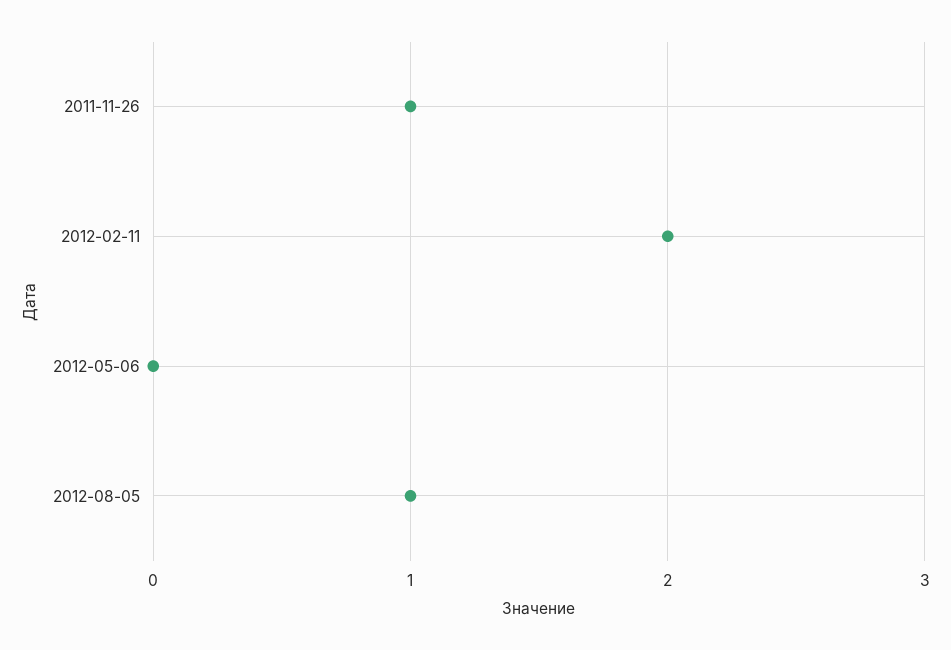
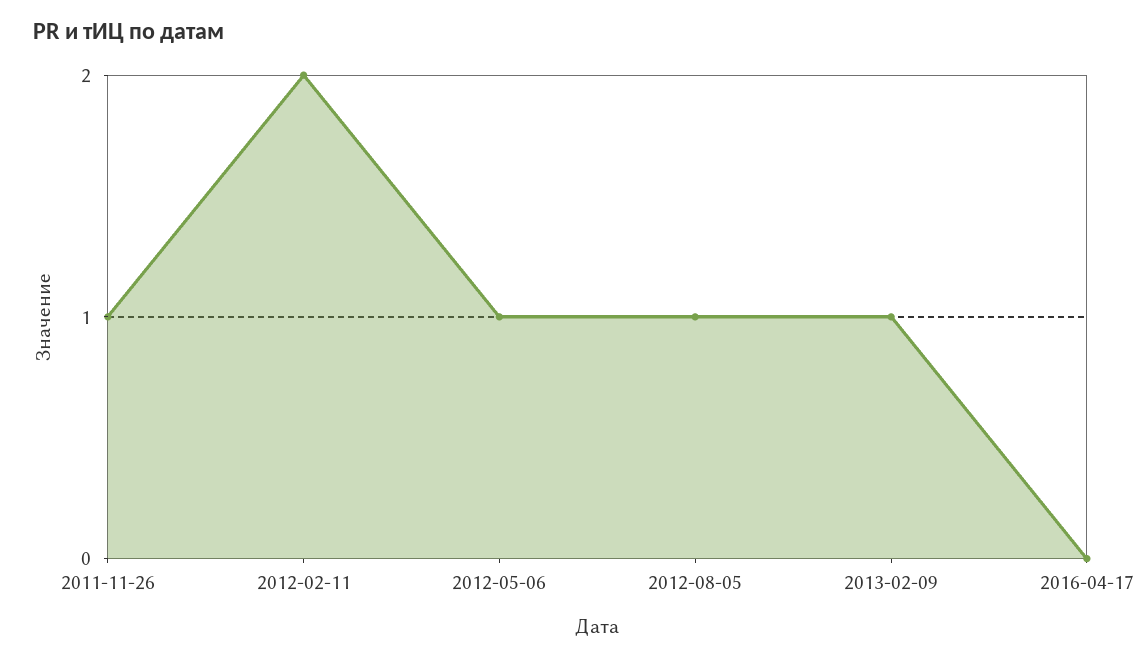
2012-05-06: 0 -> 1
2013-02-09: none -> 1
2016-04-17: none -> 0

